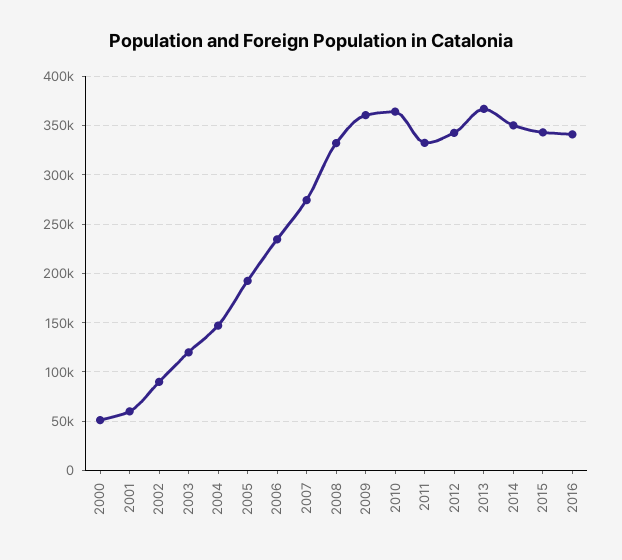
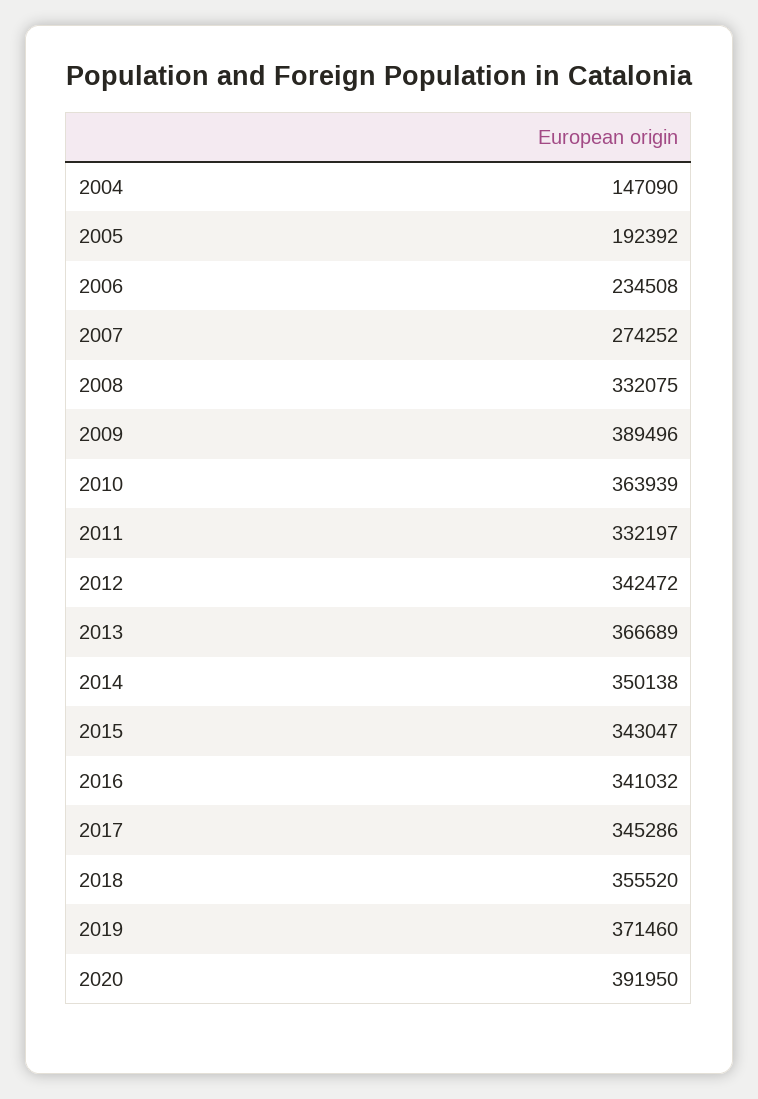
2000: 50000 -> none
2001: 60000 -> none
2002: 90000 -> none
2003: 120000 -> none
2009: 360000 -> 389496
2017: none -> 345286
2018: none -> 355520
2019: none -> 371460
2020: none -> 391950

